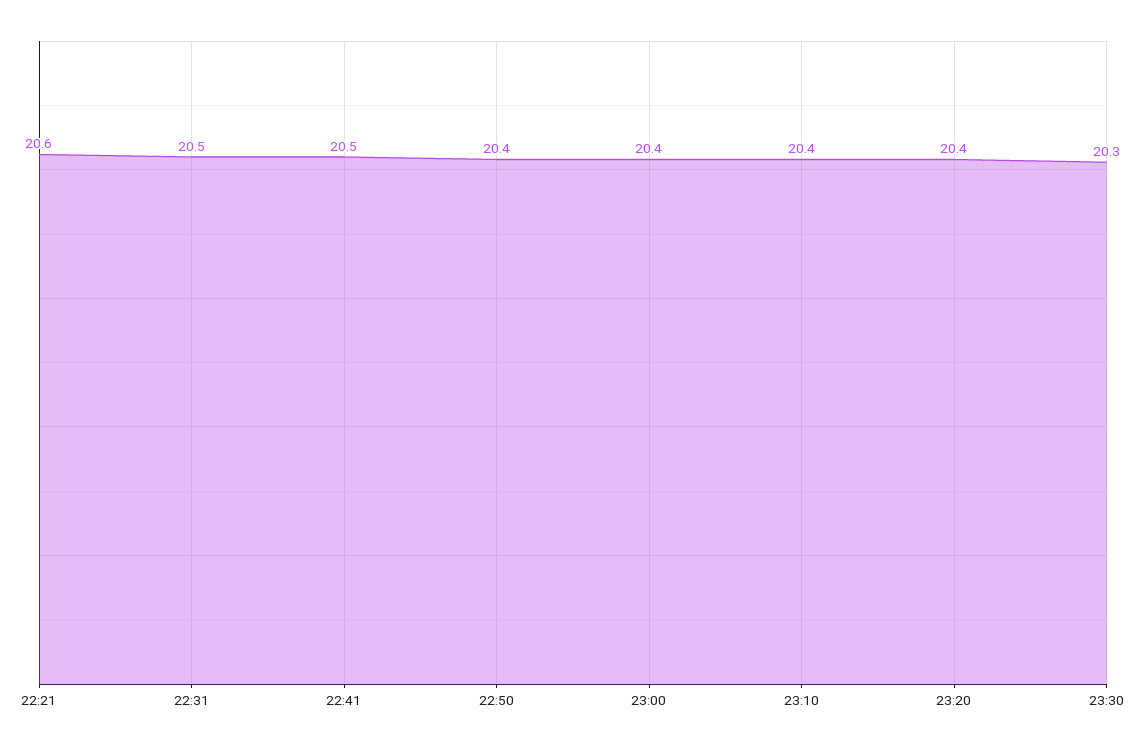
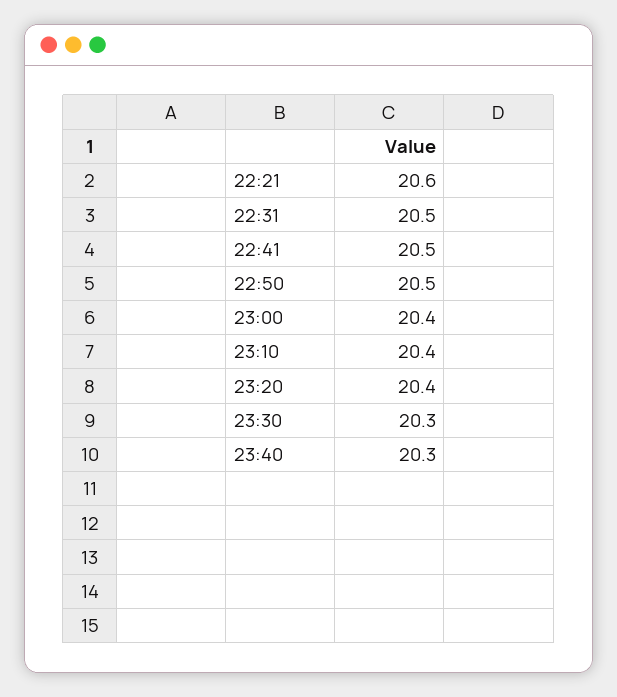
22:50: 20.4 -> 20.5
23:40: none -> 20.3

